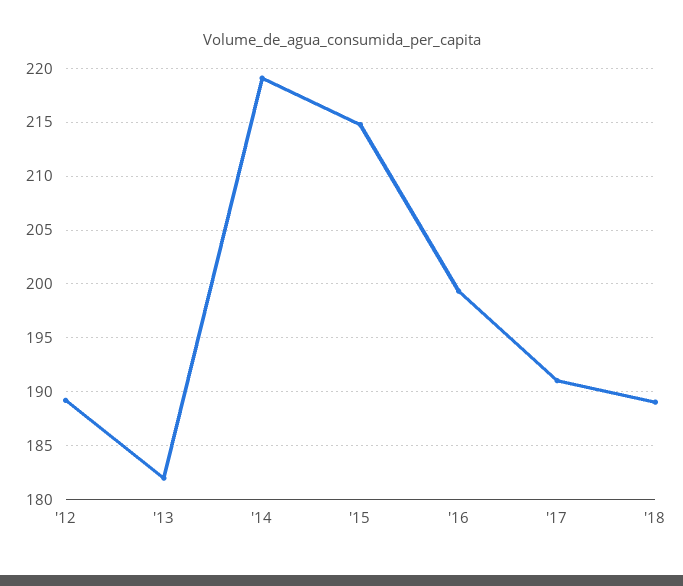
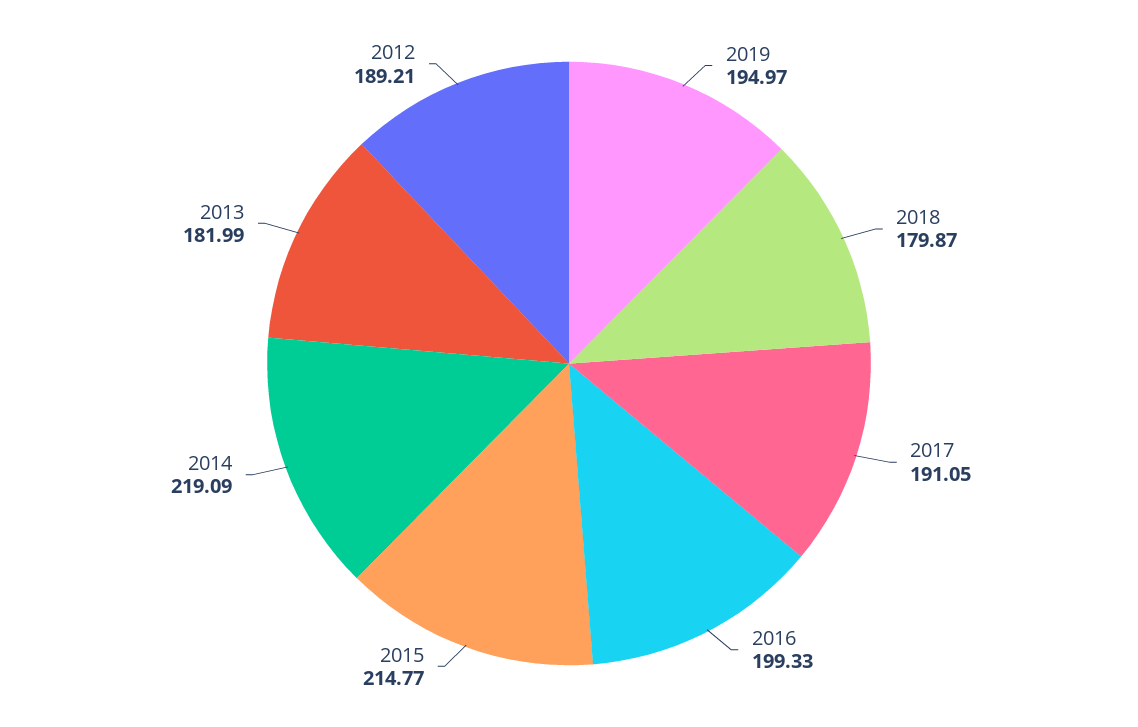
'18: 189 -> 179.87
2019: none -> 194.97

